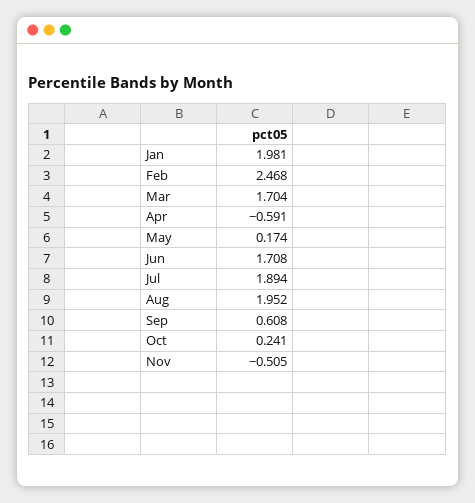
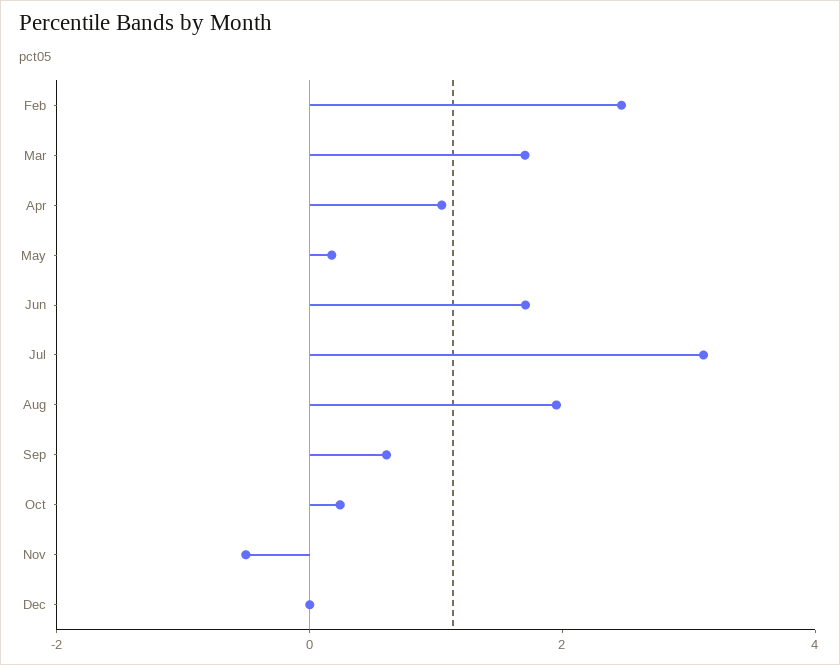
Jan: 1.981 -> none
Apr: -0.591 -> 1
Jul: 1.894 -> 3
Dec: none -> 0

